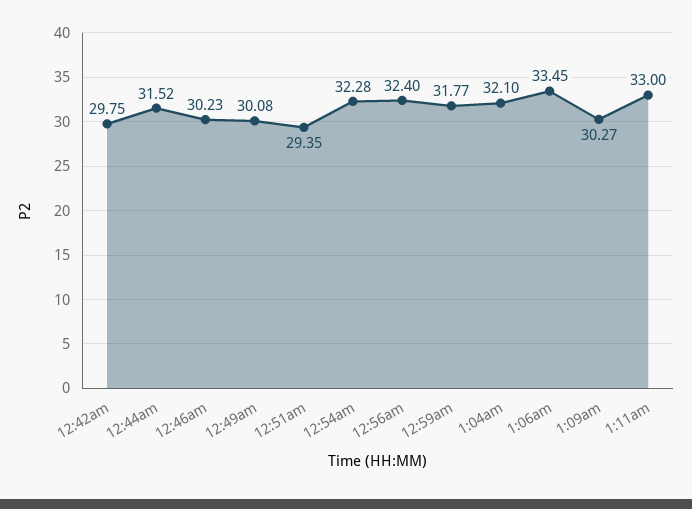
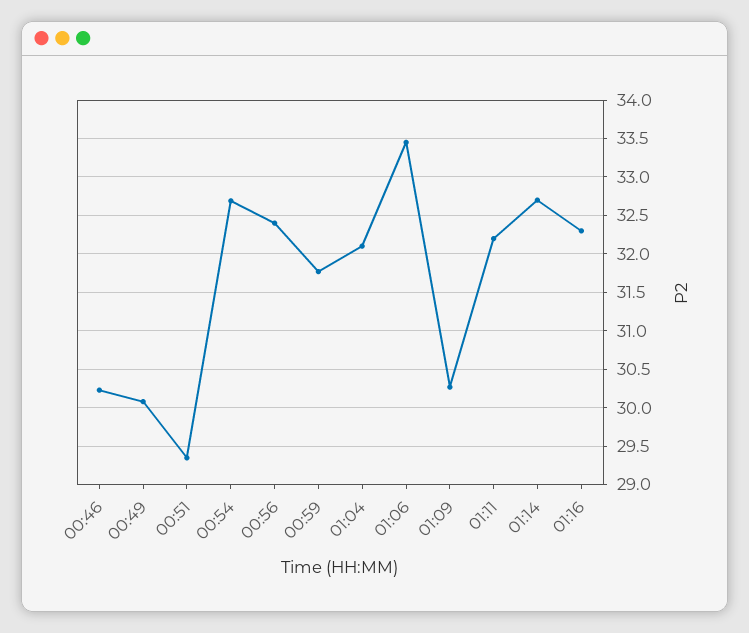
12:42am: 29.75 -> none
12:44am: 31.52 -> none
12:54am: 32.28 -> 32.7
1:11am: 33 -> 32.2
01:14: none -> 32.7
01:16: none -> 32.3

